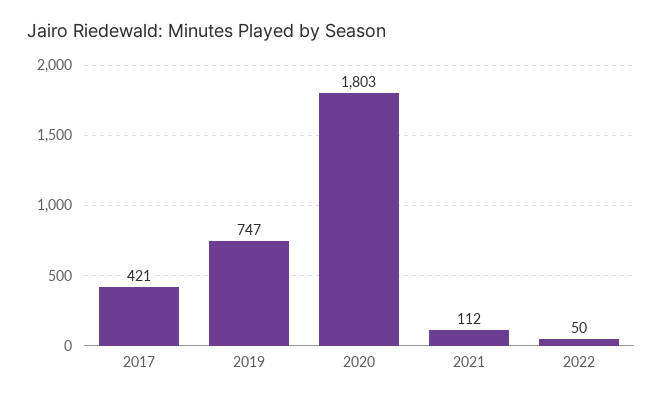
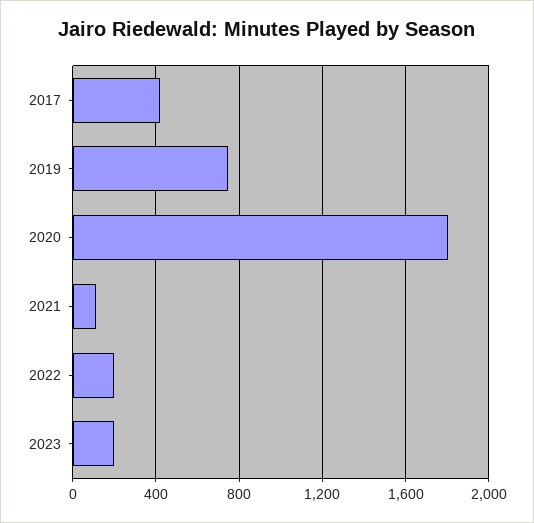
2022: 50 -> 200
2023: none -> 200

